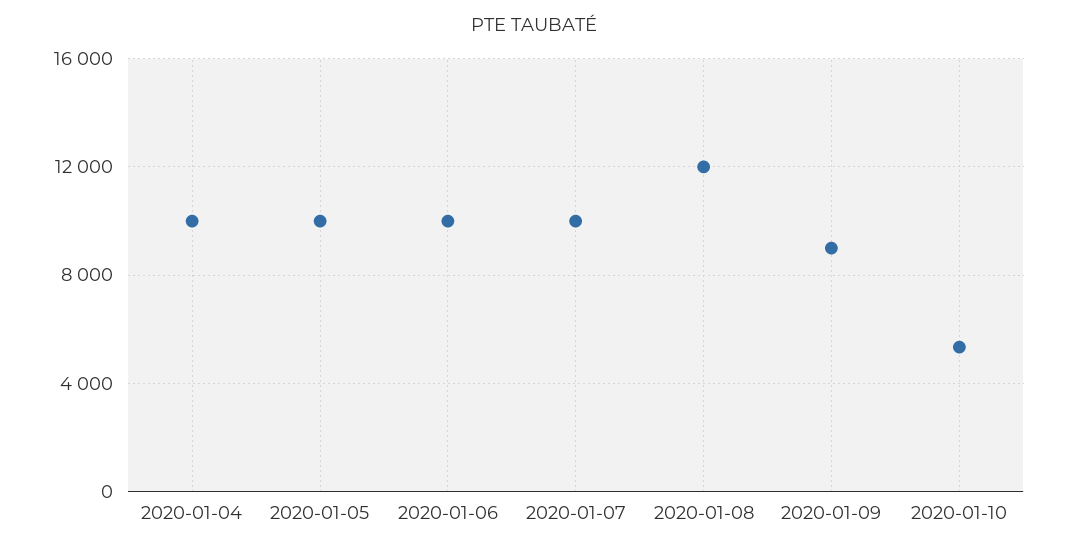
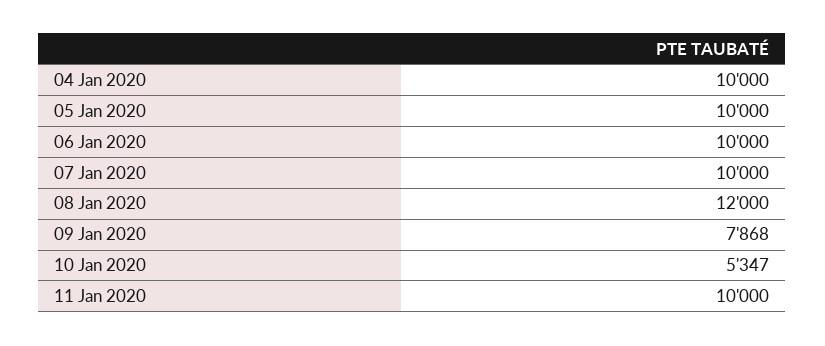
2020-01-09: 9000 -> 7868
11 Jan 2020: none -> 10000

